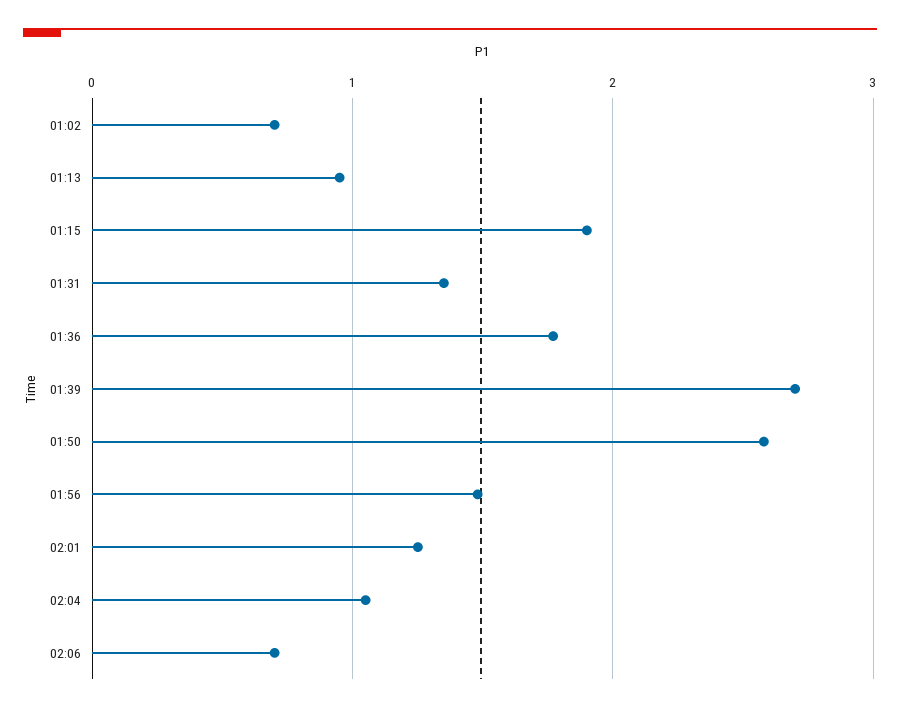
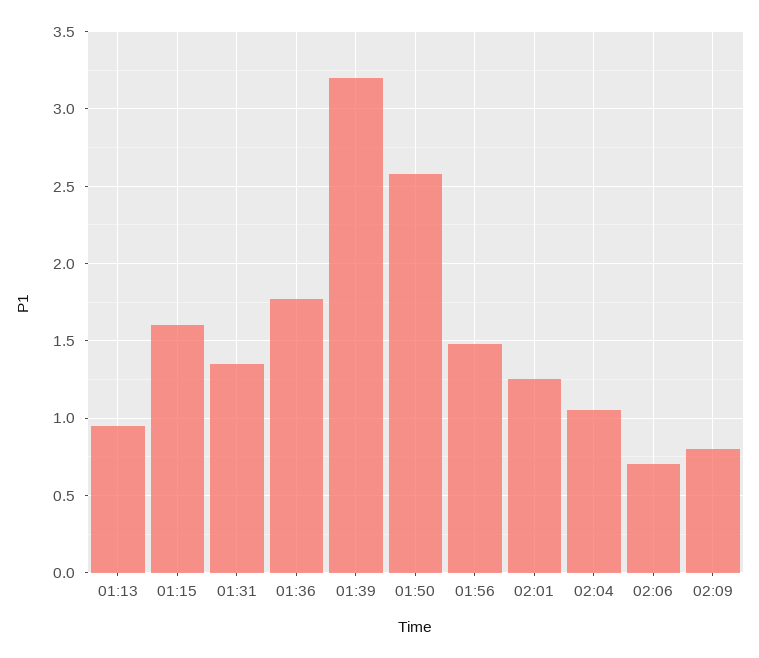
01:02: 0.7 -> none
01:15: 1.9 -> 1.6
01:39: 2.7 -> 3.2
02:09: none -> 0.8

